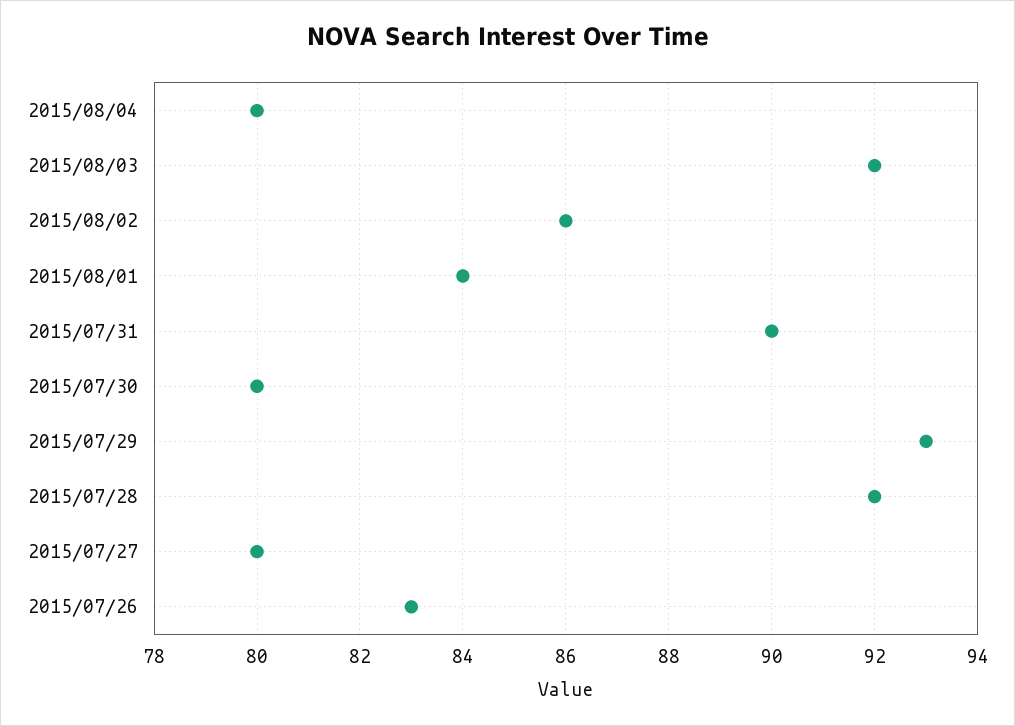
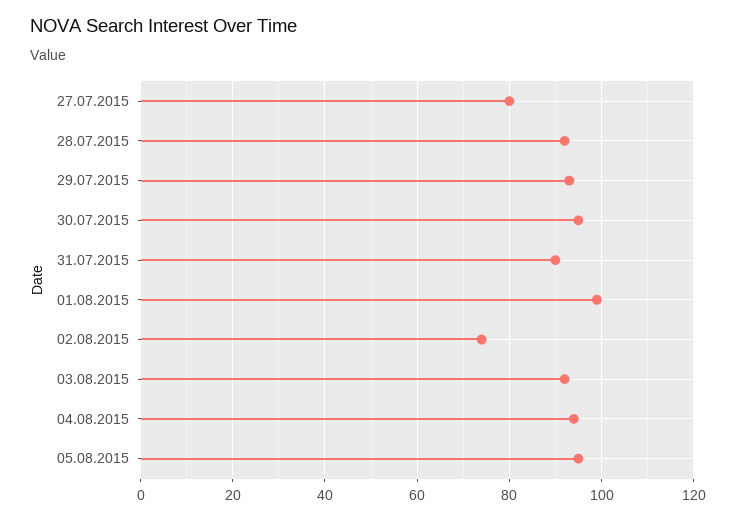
2015/08/04: 80 -> 95
2015/08/02: 86 -> 75
2015/08/01: 84 -> 100
2015/07/30: 80 -> 95
2015/07/26: 83 -> none
05.08.2015: none -> 95

